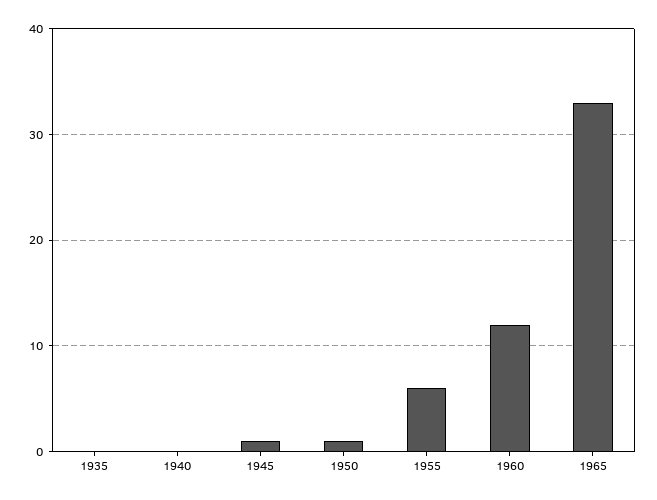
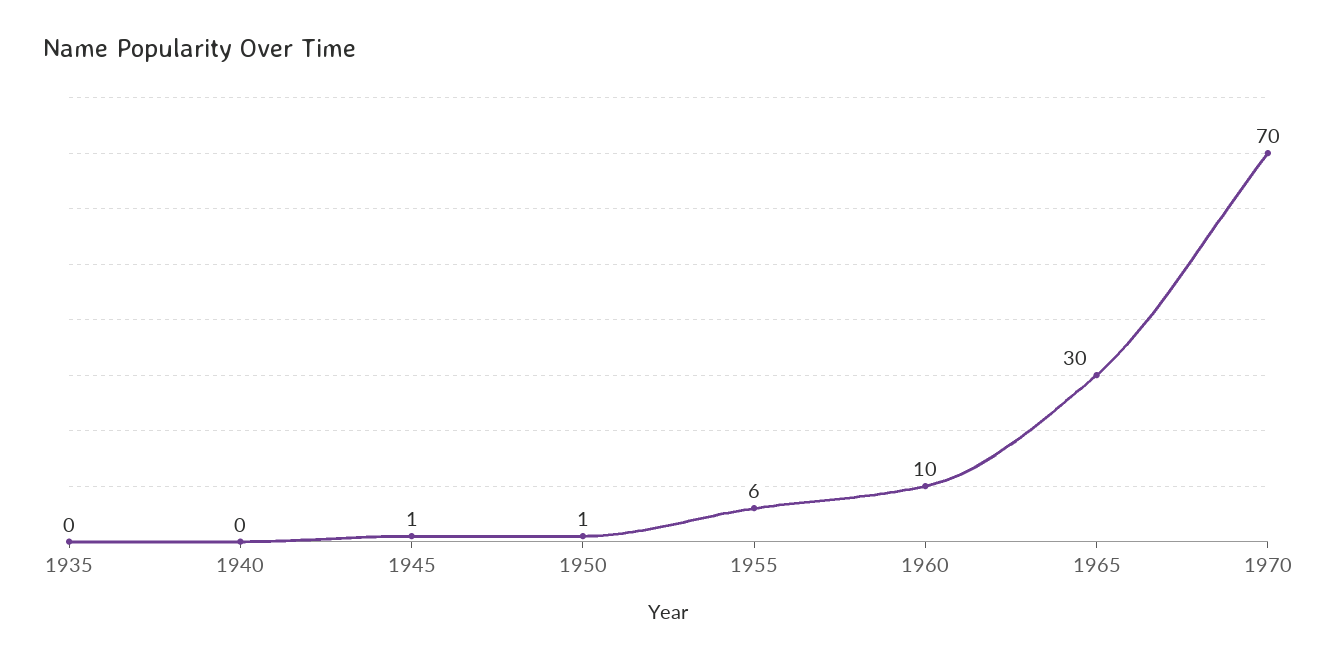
1960: 12 -> 10
1965: 33 -> 30
1970: none -> 70

